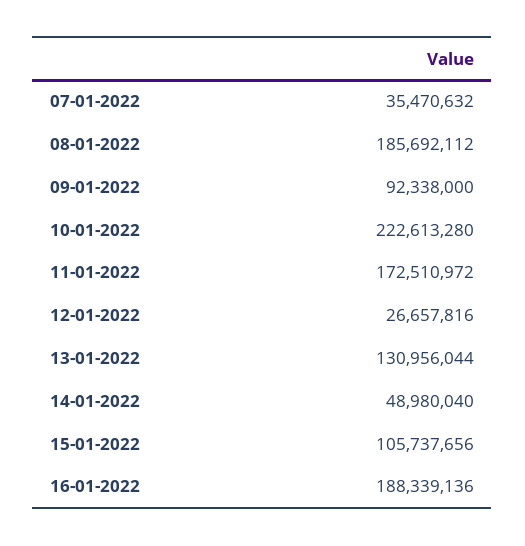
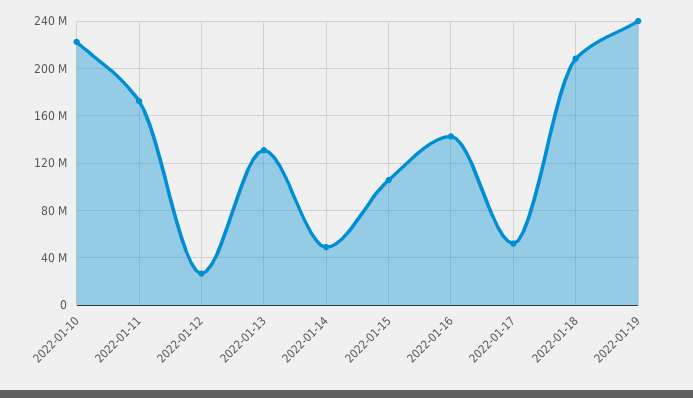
07-01-2022: 35470632 -> none
08-01-2022: 185692112 -> none
09-01-2022: 92338000 -> none
16-01-2022: 188339136 -> 140000000
2022-01-17: none -> 50000000
2022-01-18: none -> 210000000
2022-01-19: none -> 240000000

